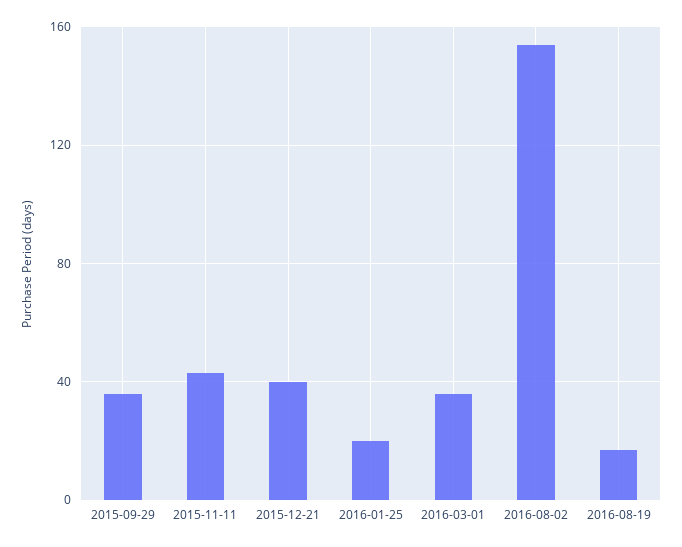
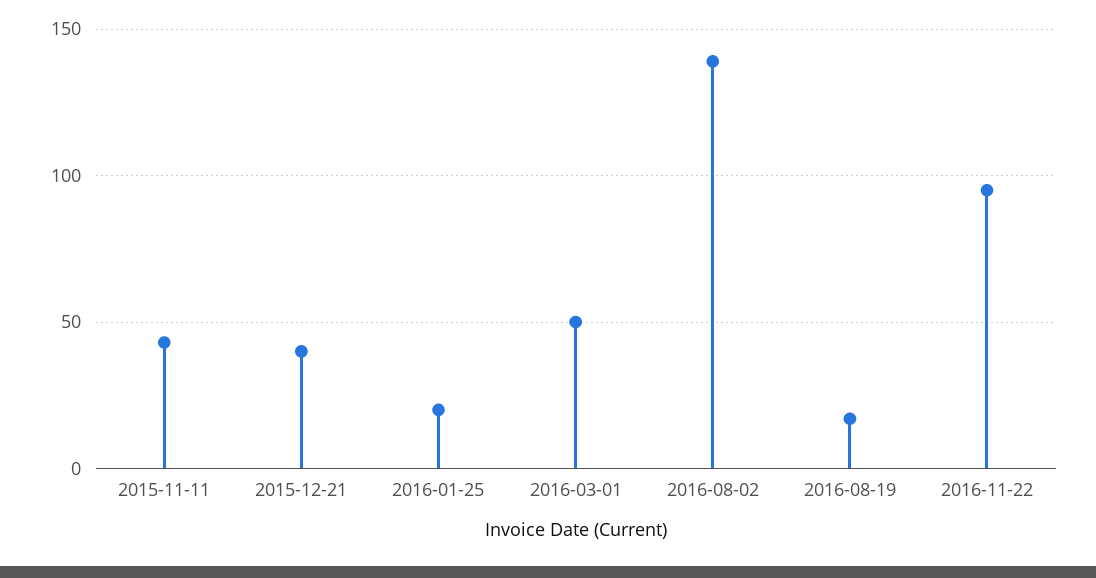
2015-09-29: 35 -> none
2016-03-01: 35 -> 50
2016-08-02: 155 -> 140
2016-11-22: none -> 95

